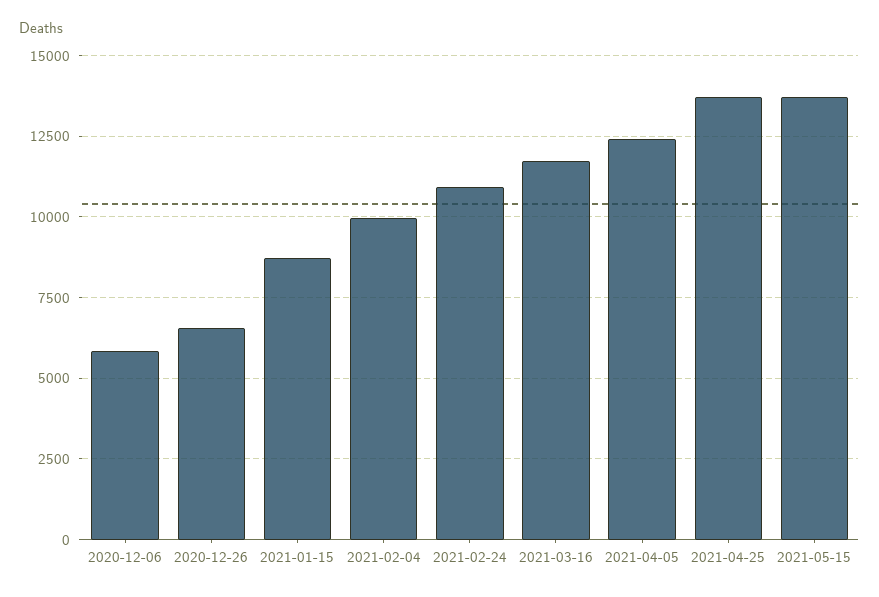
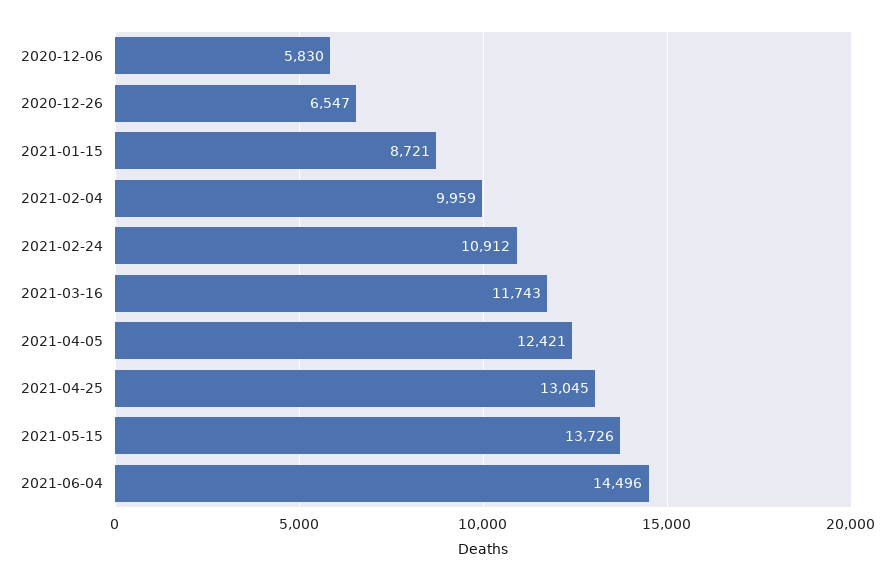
2021-04-25: 13750 -> 13045
2021-06-04: none -> 14496

